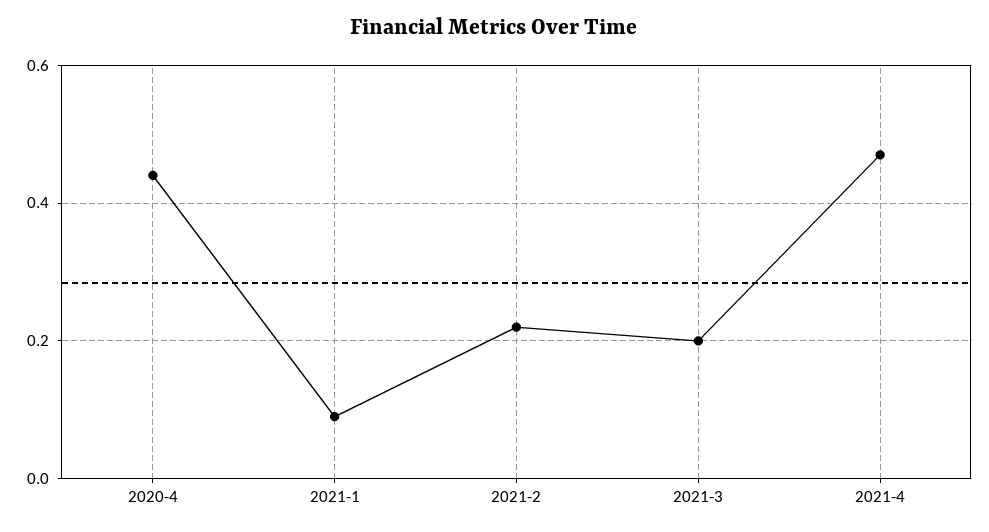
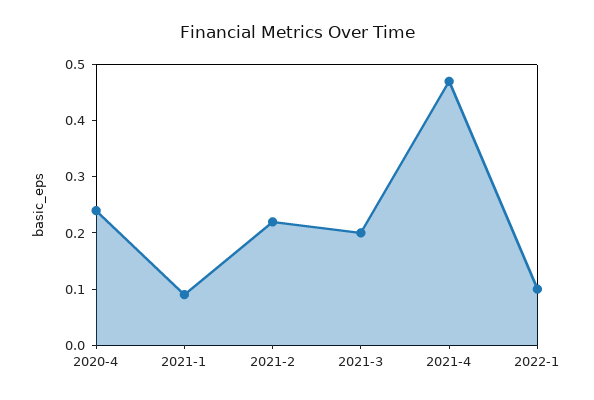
2020-4: 0.45 -> 0.25
2022-1: none -> 0.1

